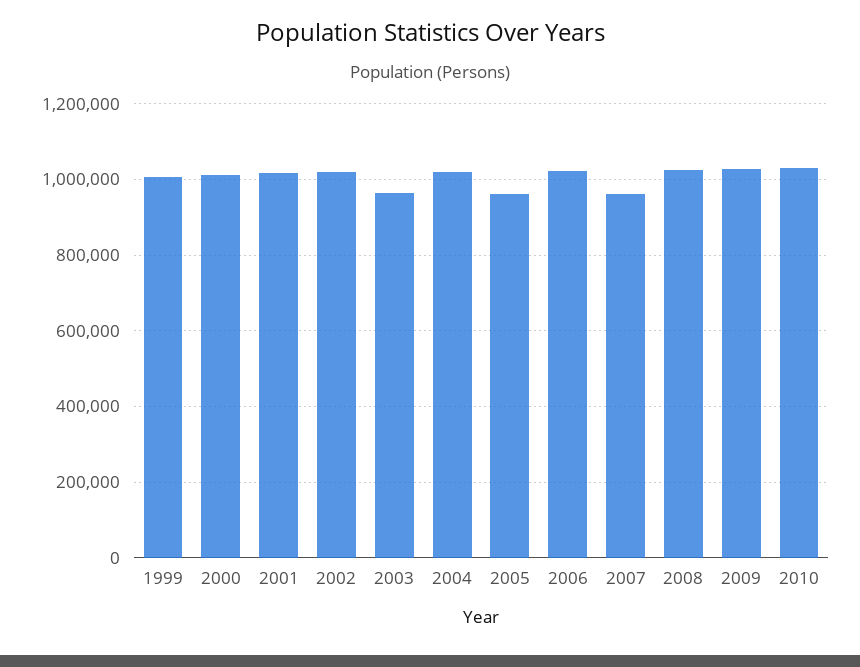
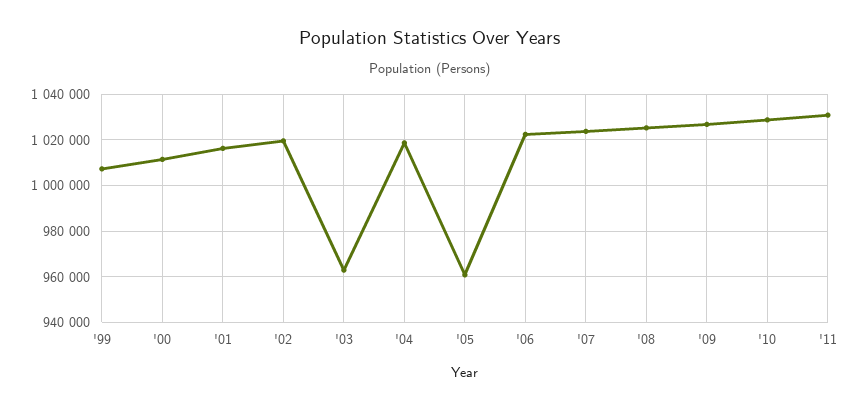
2007: 960000 -> 1025000
'11: none -> 1030000

